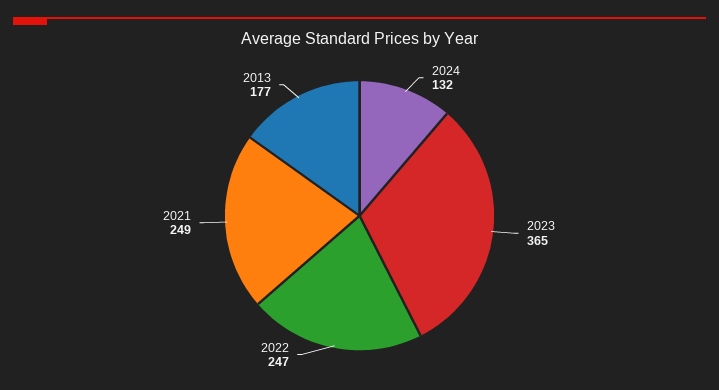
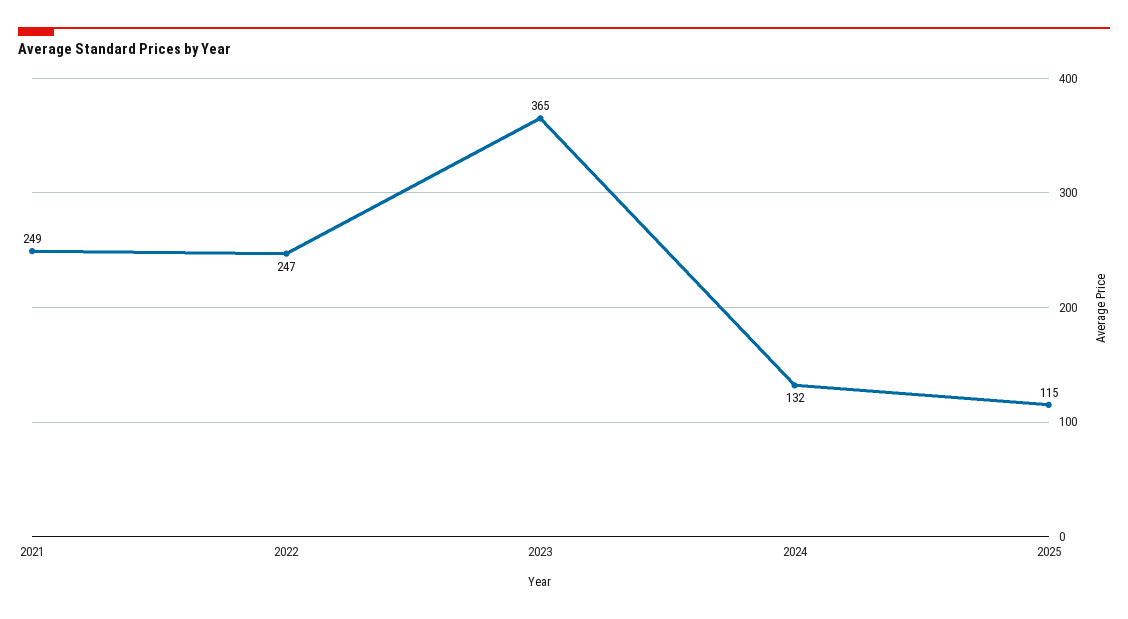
2013: 177 -> none
2025: none -> 115

